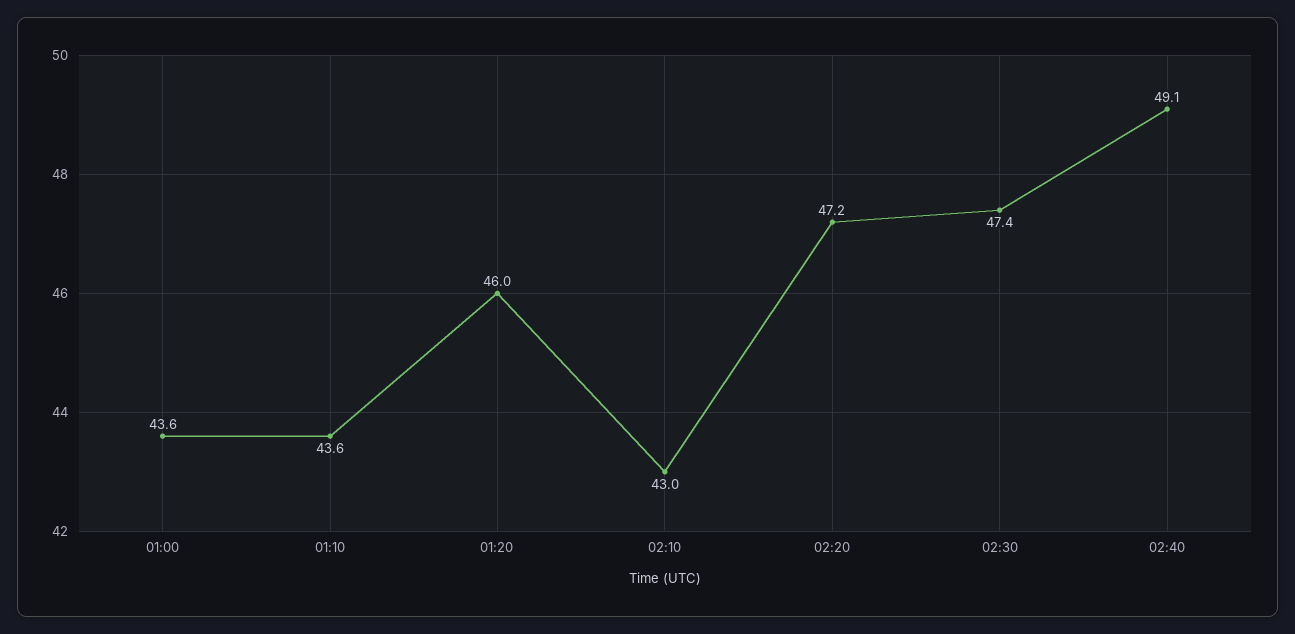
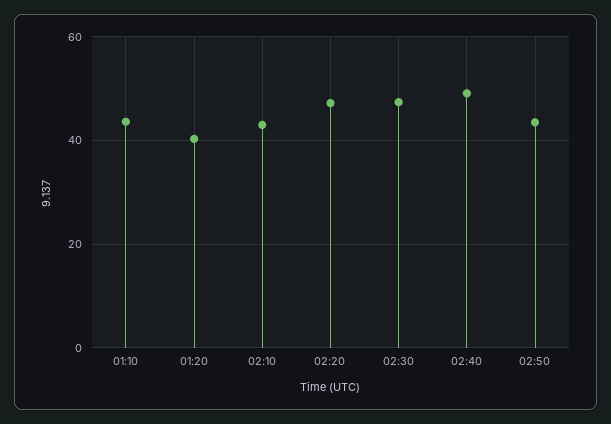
01:00: 43.6 -> none
01:20: 46 -> 40
02:50: none -> 44

